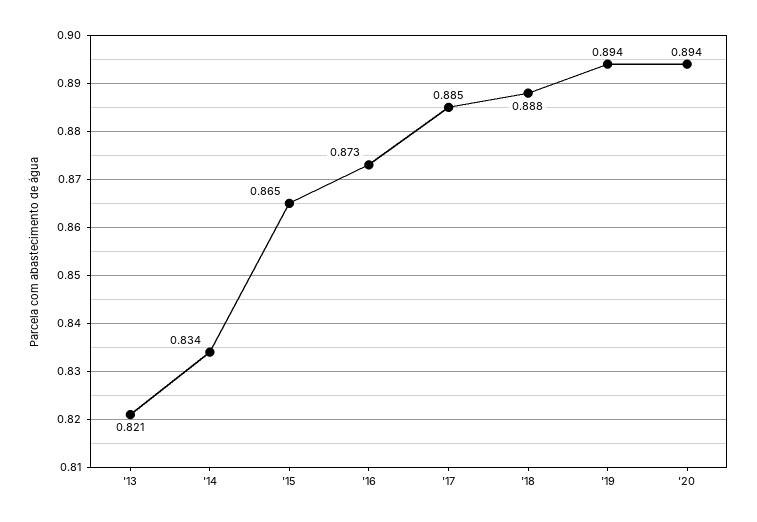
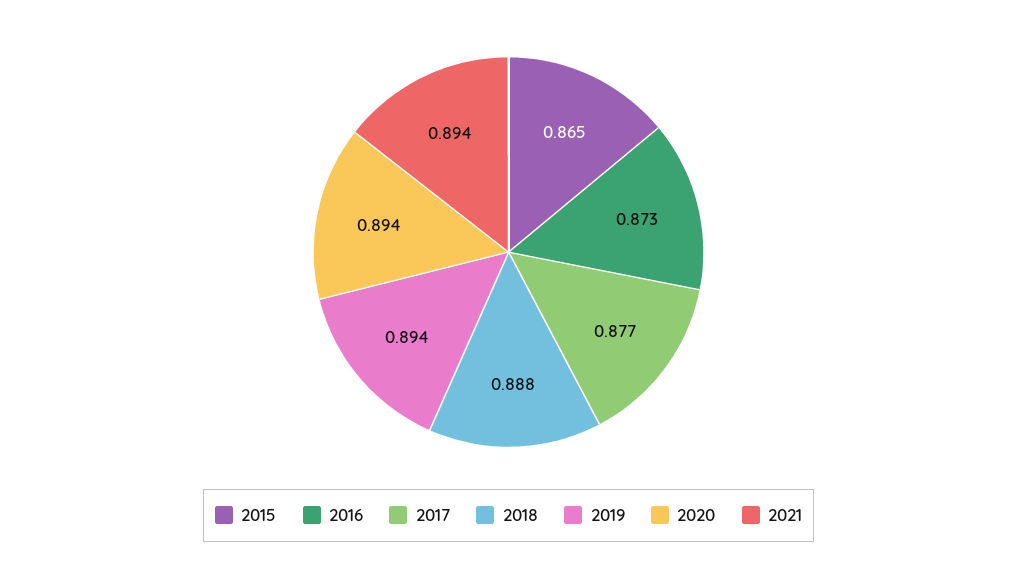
'13: 0.821 -> none
'14: 0.834 -> none
'17: 0.885 -> 0.877
2021: none -> 0.894

